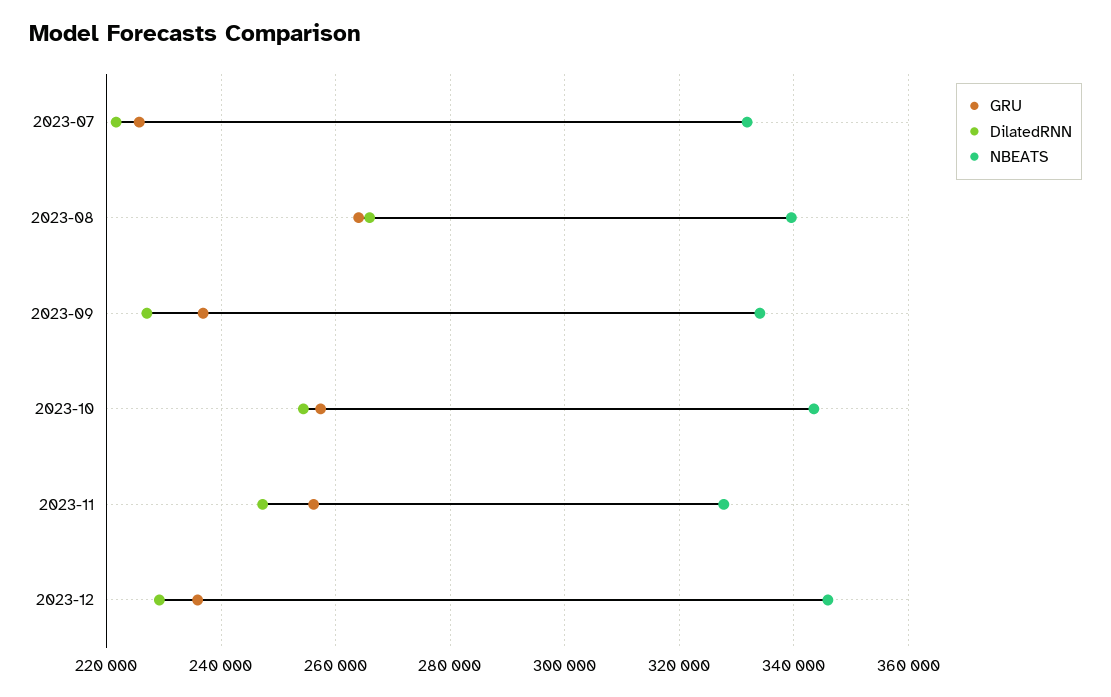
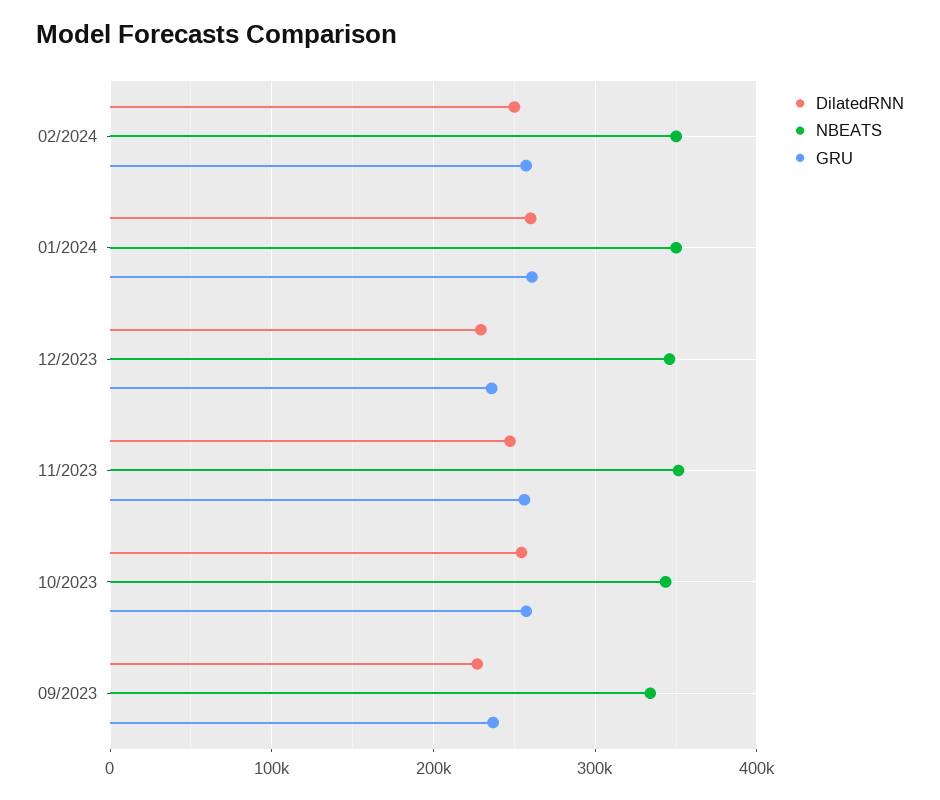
GRU, 2023-07: 226000 -> none
DilatedRNN, 2023-07: 222000 -> none
NBEATS, 2023-07: 332000 -> none
GRU, 2023-08: 264000 -> none
DilatedRNN, 2023-08: 266000 -> none
NBEATS, 2023-08: 340000 -> none
NBEATS, 2023-11: 328000 -> 350000
DilatedRNN, 02/2024: none -> 250000
NBEATS, 02/2024: none -> 350000
GRU, 02/2024: none -> 260000
DilatedRNN, 01/2024: none -> 260000
NBEATS, 01/2024: none -> 350000
GRU, 01/2024: none -> 260000

